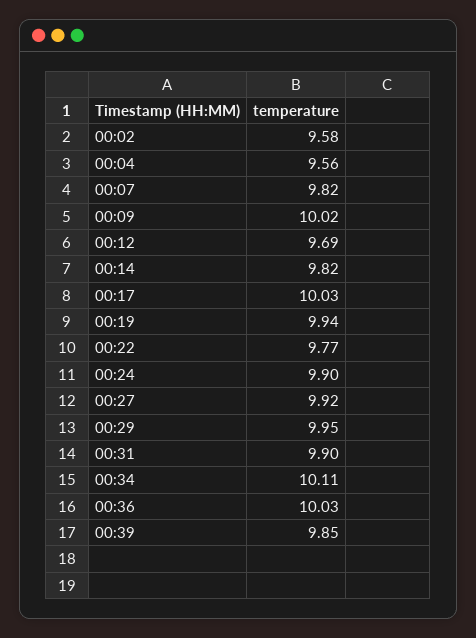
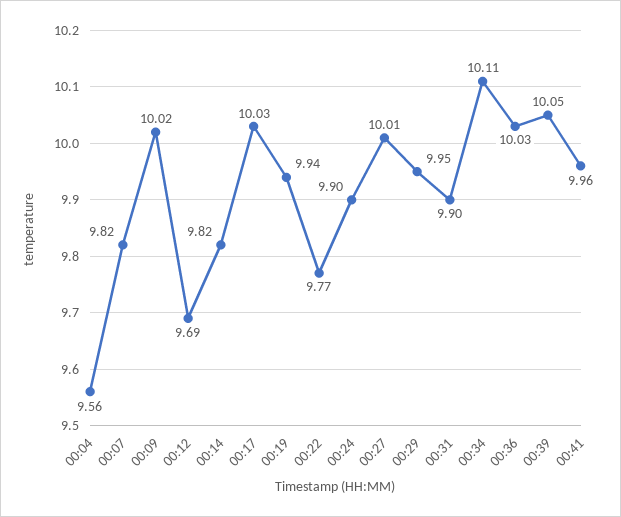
00:02: 9.58 -> none
00:27: 9.92 -> 10.01
00:39: 9.85 -> 10.05
00:41: none -> 9.96

